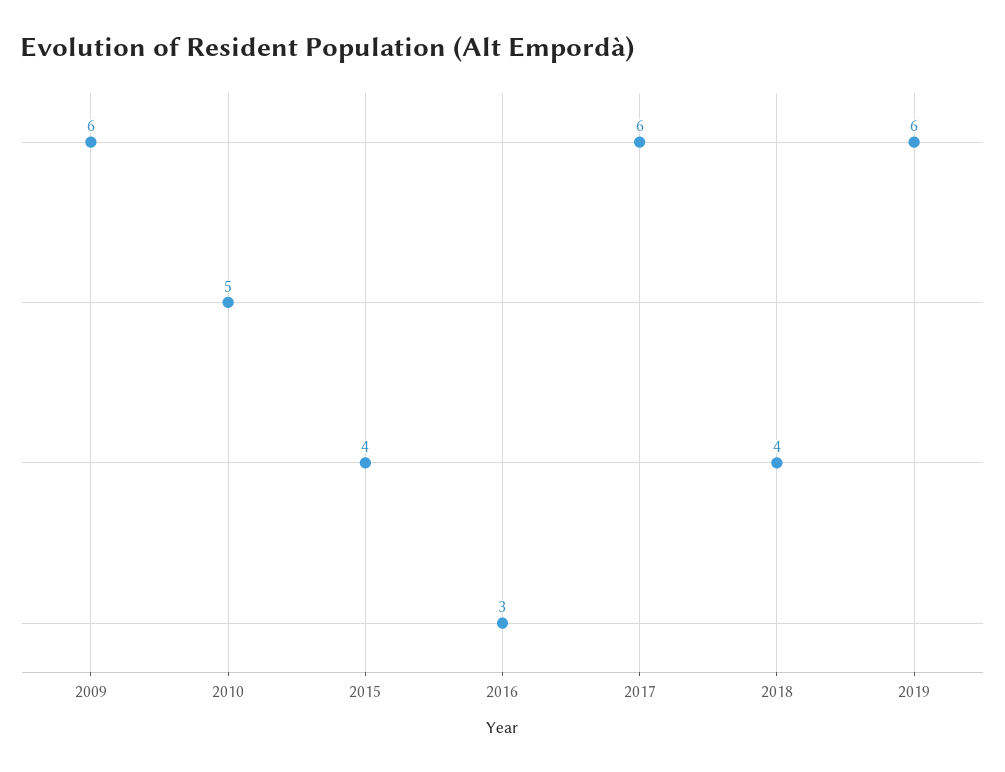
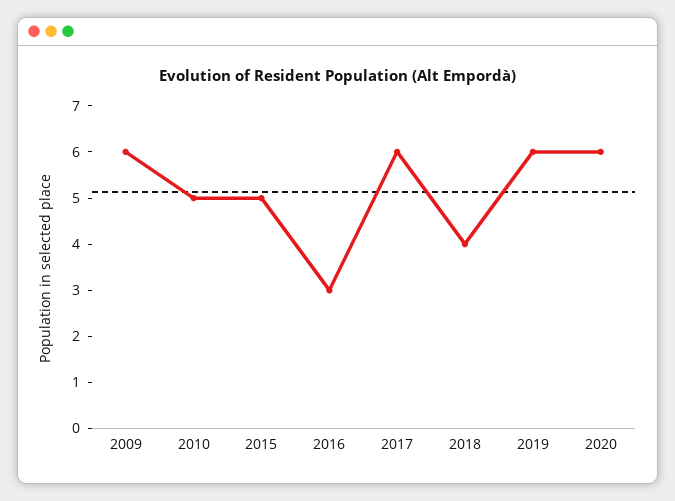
2015: 4 -> 5
2020: none -> 6

